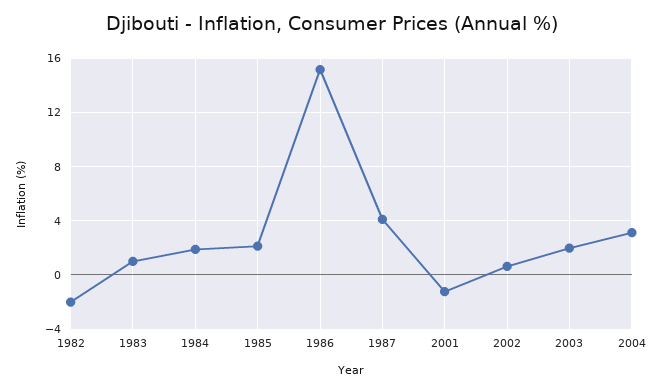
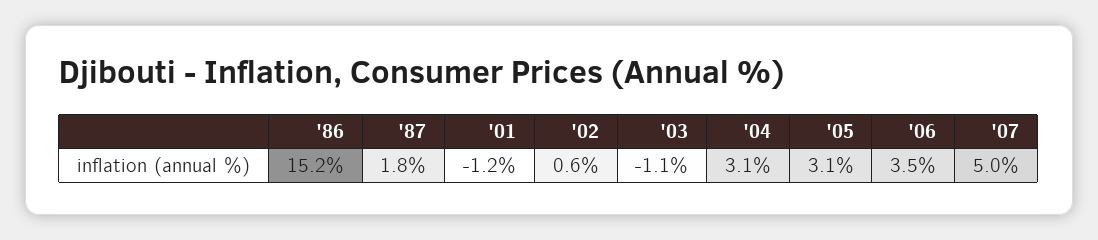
1982: -2 -> none
1983: 1 -> none
1984: 2 -> none
1985: 2 -> none
1987: 4 -> 1.8
2003: 2 -> -1.1
'05: none -> 3.1
'06: none -> 3.5
'07: none -> 5

